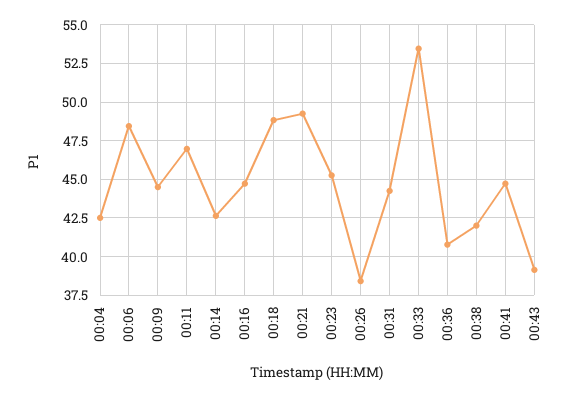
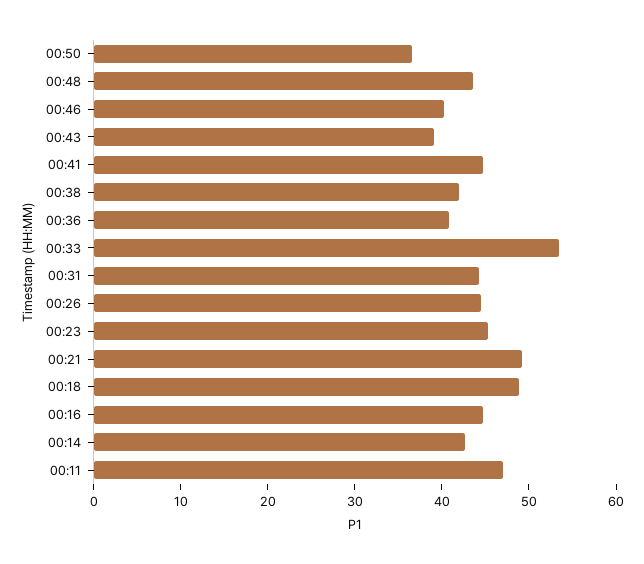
00:04: 42.5 -> none
00:06: 48.5 -> none
00:09: 44.5 -> none
00:26: 38.5 -> 44
00:50: none -> 36
00:48: none -> 44
00:46: none -> 40

